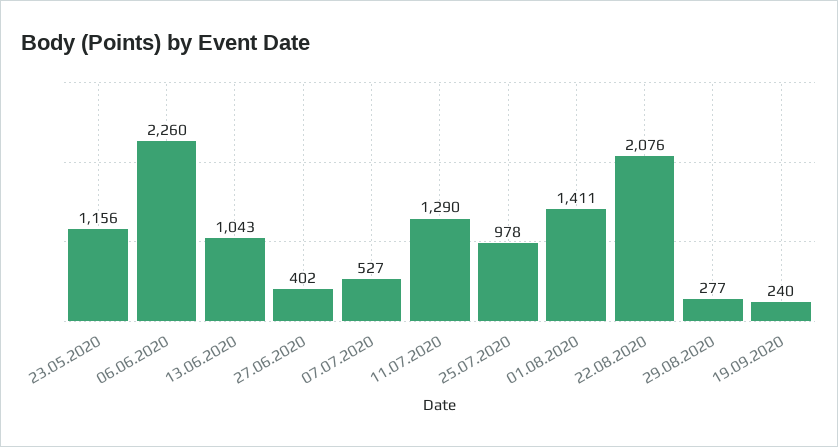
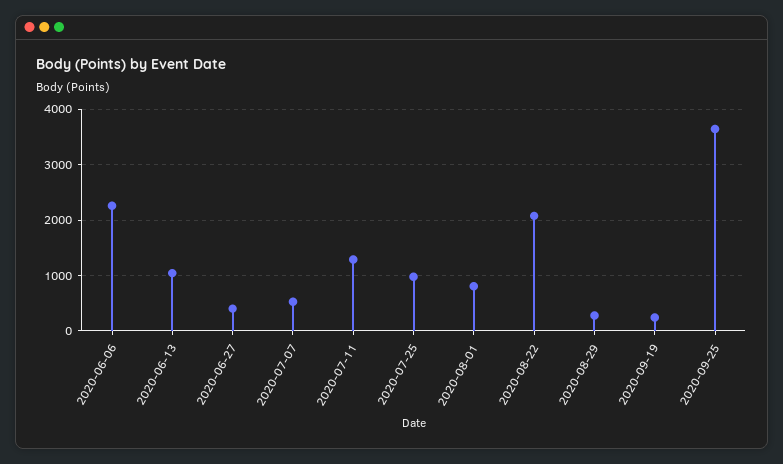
23.05.2020: 1156 -> none
01.08.2020: 1411 -> 800
2020-09-25: none -> 3600

